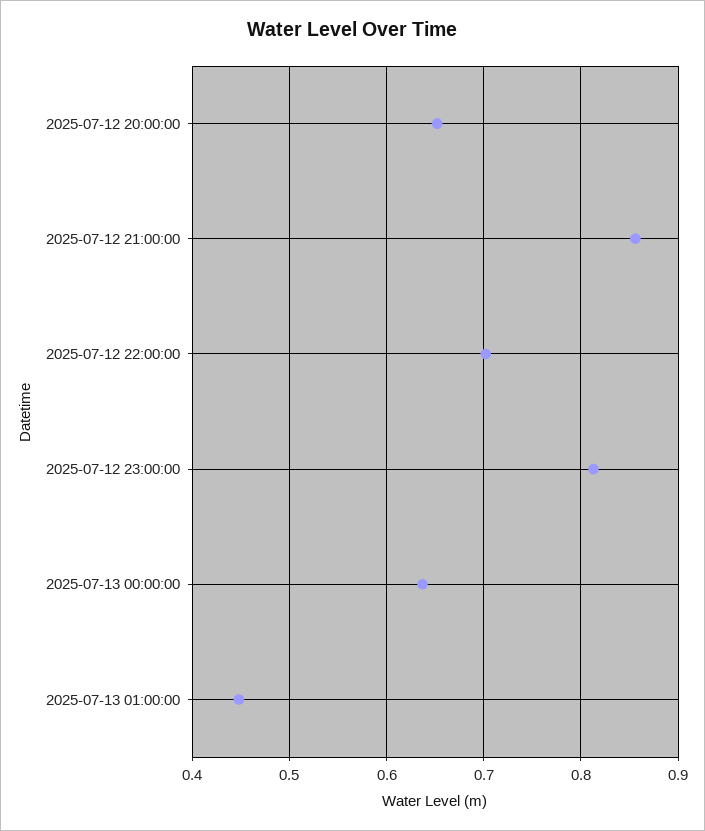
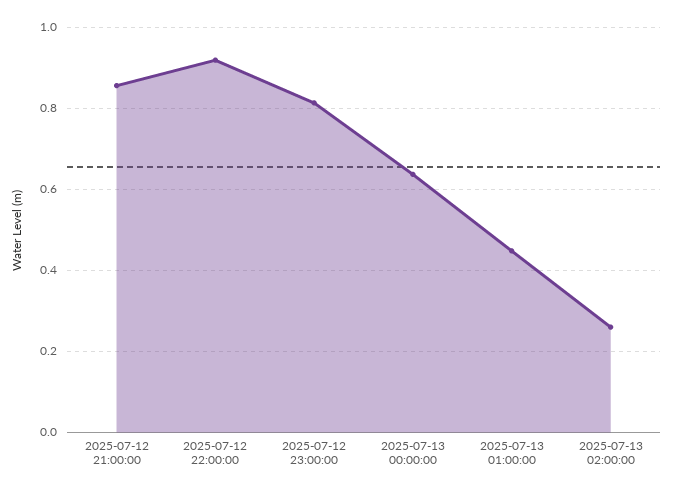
2025-07-12 20:00:00: 0.65 -> none
2025-07-12 22:00:00: 0.7 -> 0.92
2025-07-13 02:00:00: none -> 0.26

